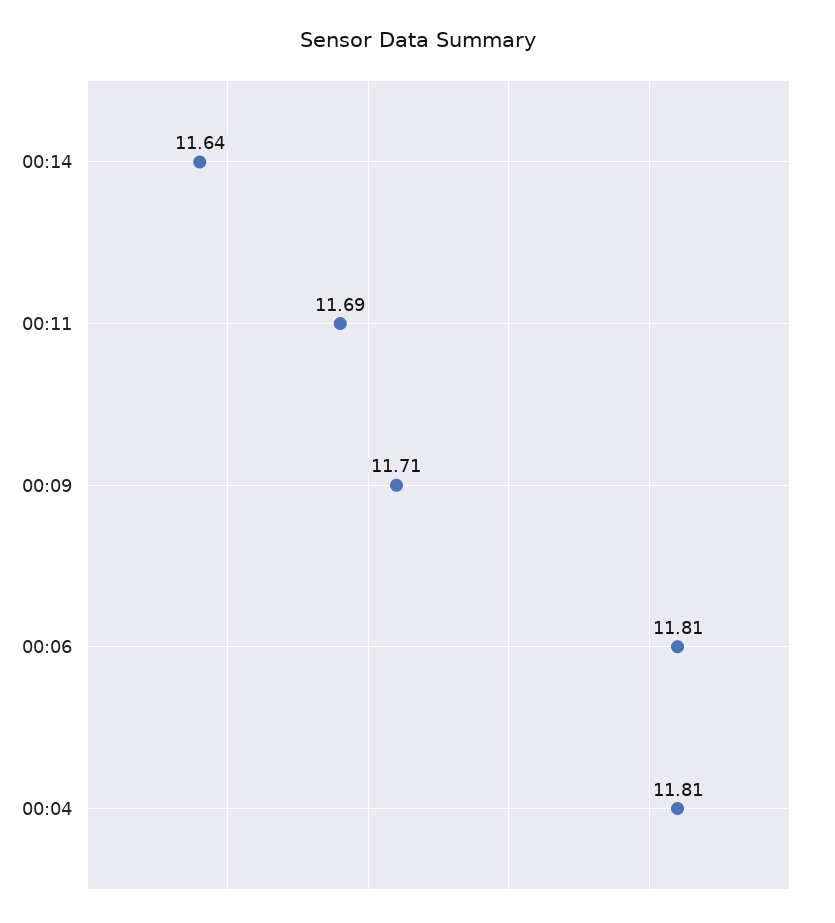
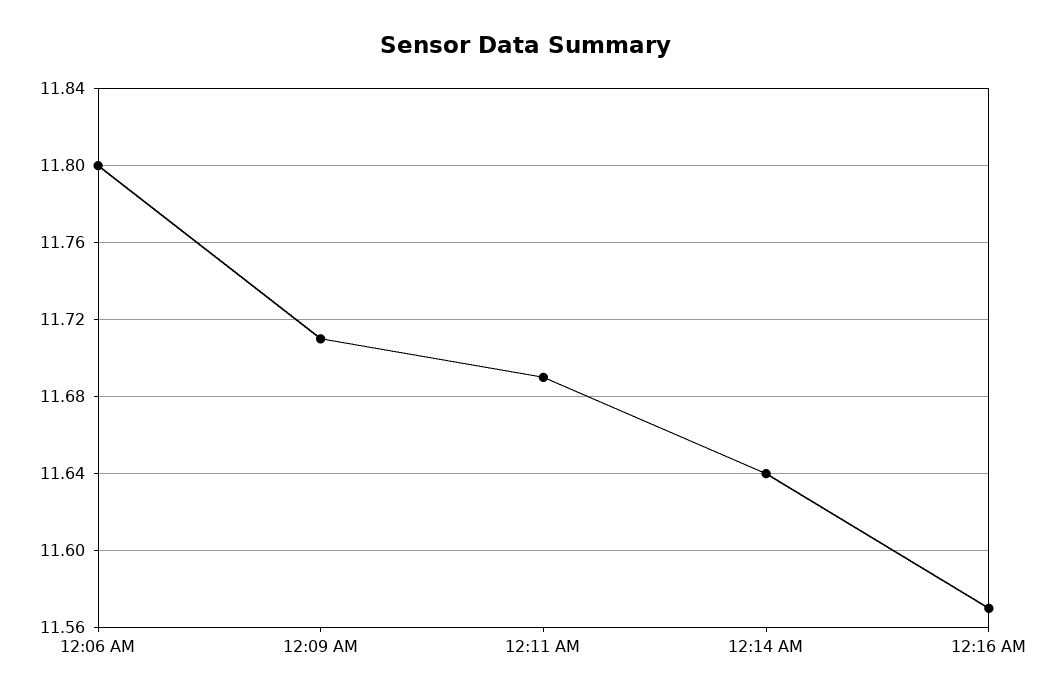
00:06: 11.81 -> 11.8
00:04: 11.81 -> none
12:16 AM: none -> 11.57

